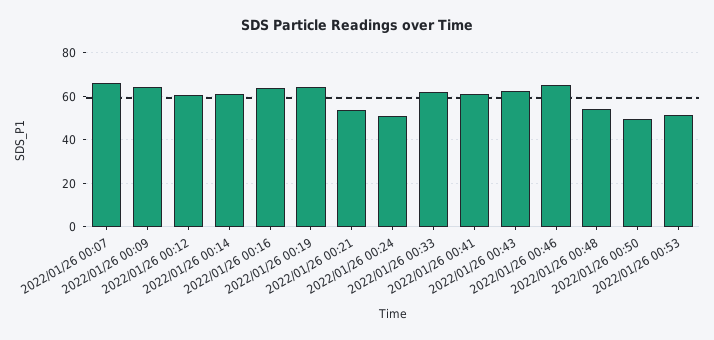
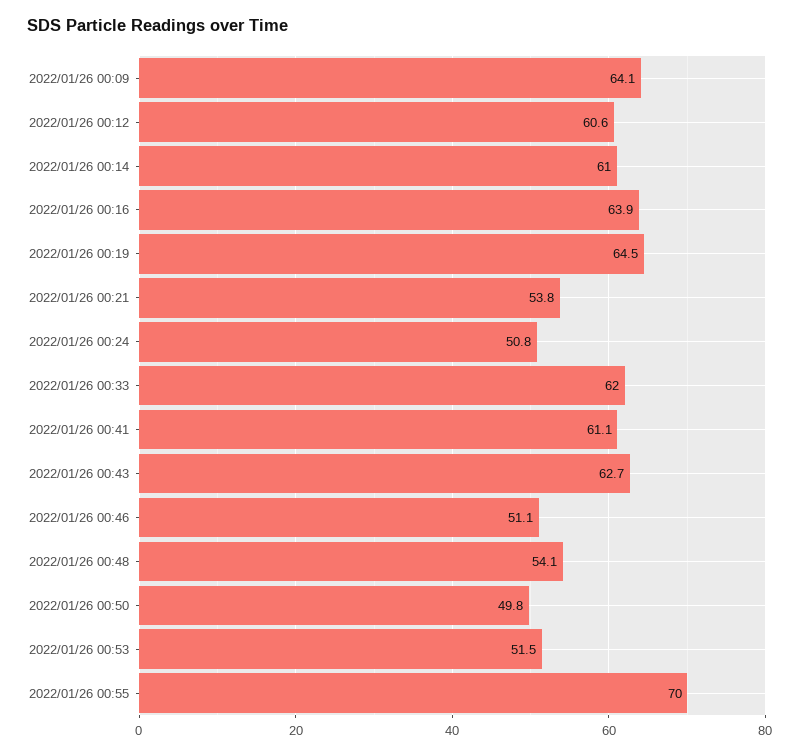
2022/01/26 00:07: 65 -> none
2022/01/26 00:46: 65 -> 51.1
2022/01/26 00:55: none -> 70

